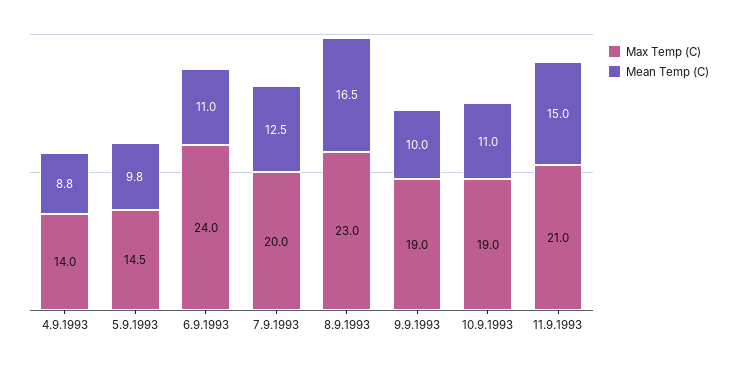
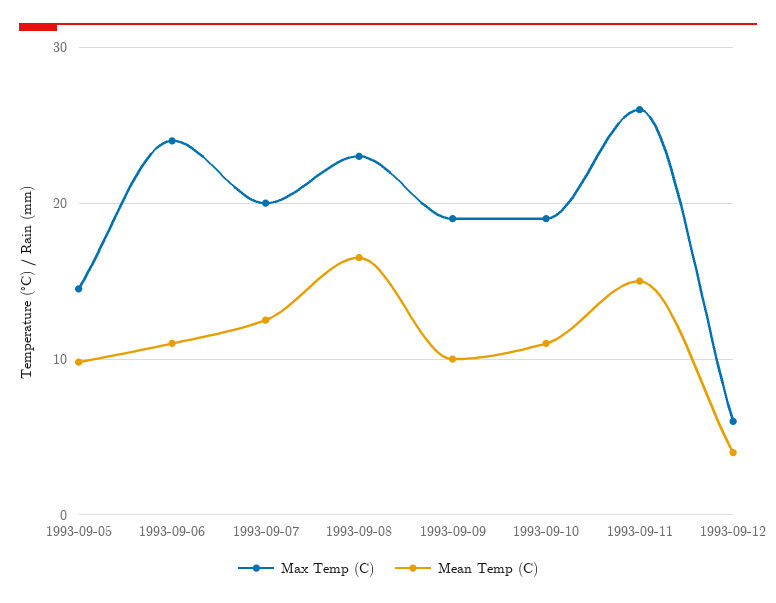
Max Temp (C), 4.9.1993: 14 -> none
Mean Temp (C), 4.9.1993: 8.8 -> none
Max Temp (C), 11.9.1993: 21 -> 26
Max Temp (C), 1993-09-12: none -> 6
Mean Temp (C), 1993-09-12: none -> 4

